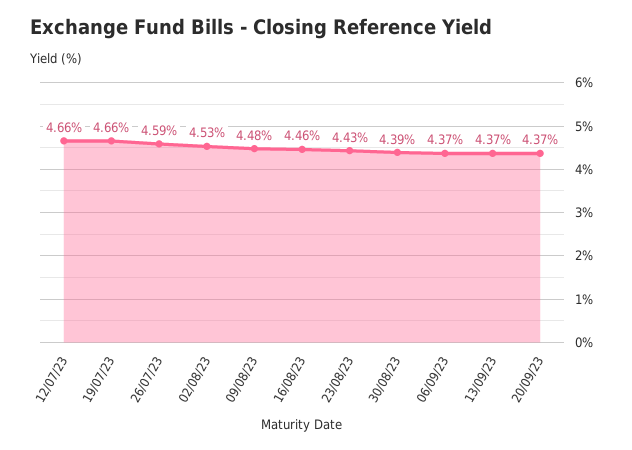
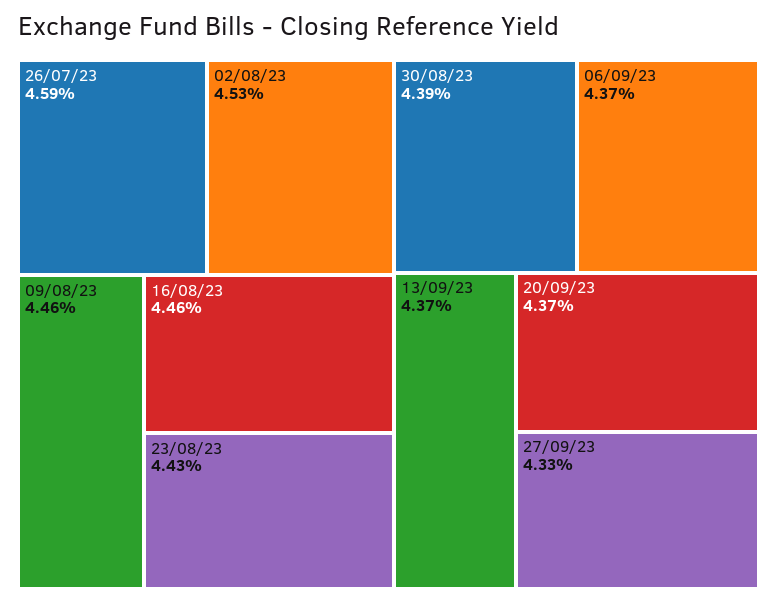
12/07/23: 4.66 -> none
19/07/23: 4.66 -> none
09/08/23: 4.48 -> 4.46
27/09/23: none -> 4.33

